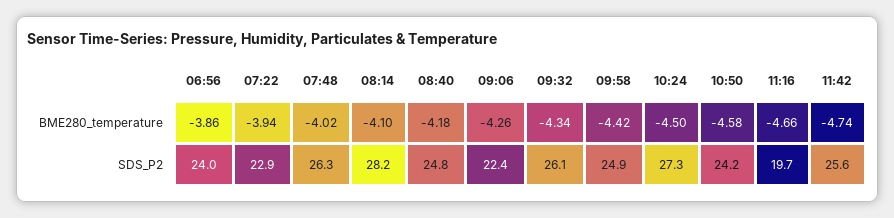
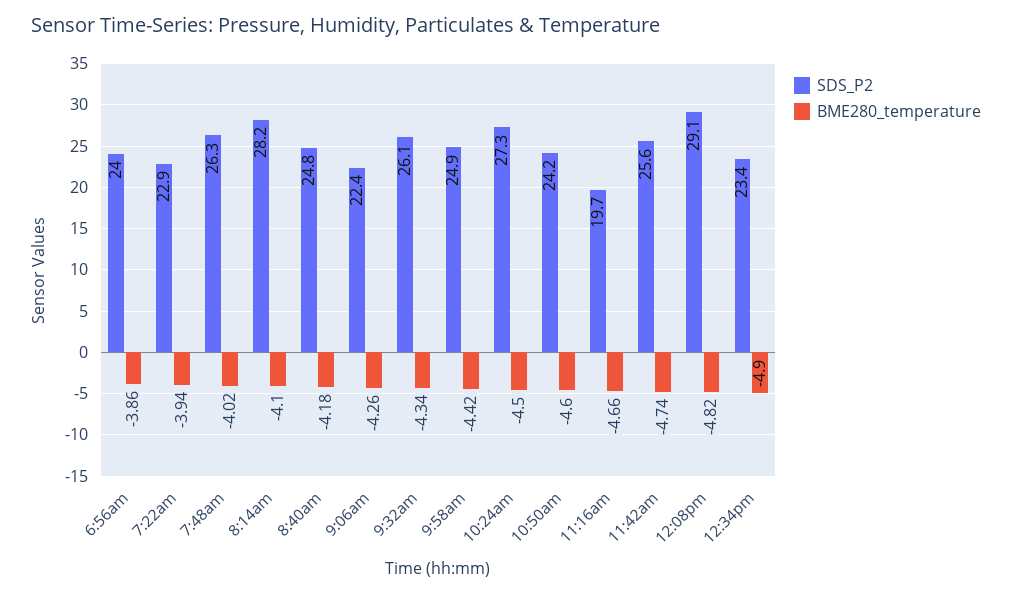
BME280_temperature, 10:50: -4.58 -> -4.6
SDS_P2, 12:08pm: none -> 29.1
BME280_temperature, 12:08pm: none -> -4.82
SDS_P2, 12:34pm: none -> 23.4
BME280_temperature, 12:34pm: none -> -4.9

